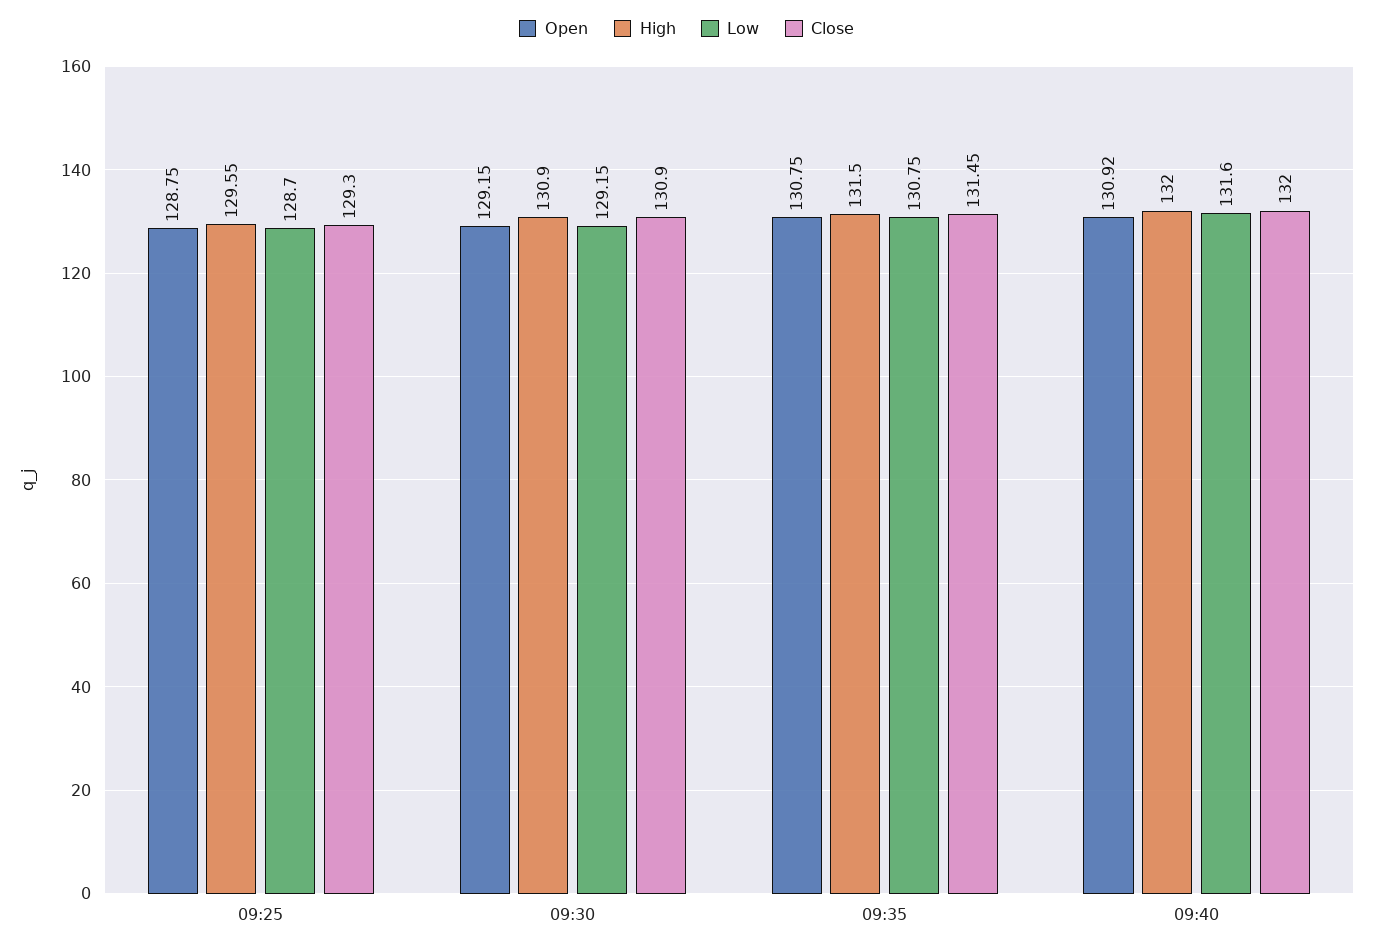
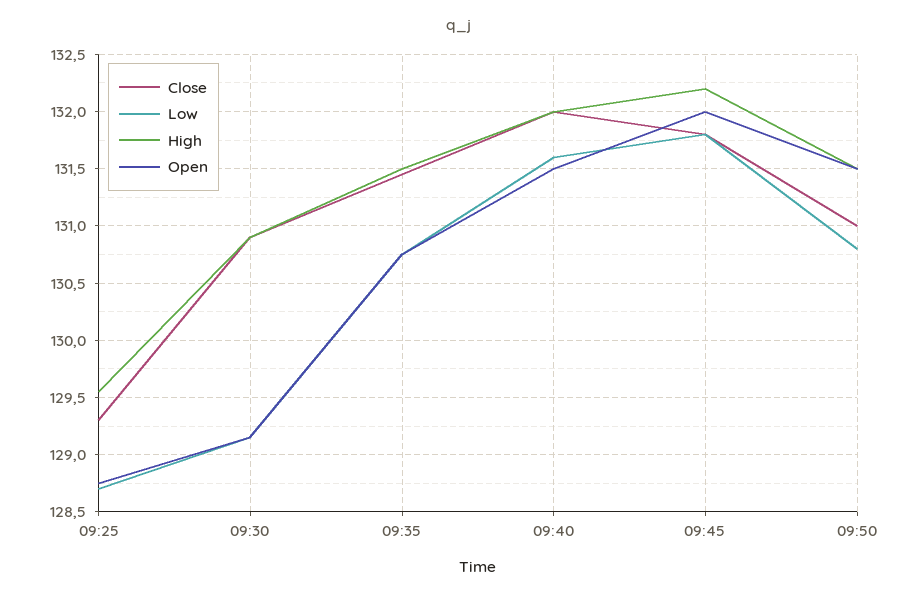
Open, 09:40: 130.92 -> 131.5
Close, 09:45: none -> 131.8
Low, 09:45: none -> 131.8
High, 09:45: none -> 132.2
Open, 09:45: none -> 132
Close, 09:50: none -> 131
Low, 09:50: none -> 130.8
High, 09:50: none -> 131.5
Open, 09:50: none -> 131.5

